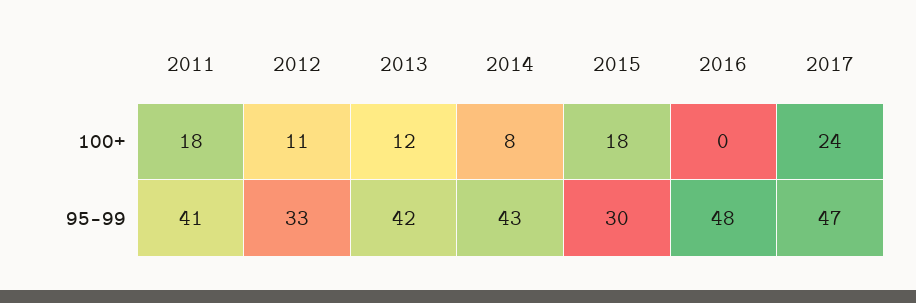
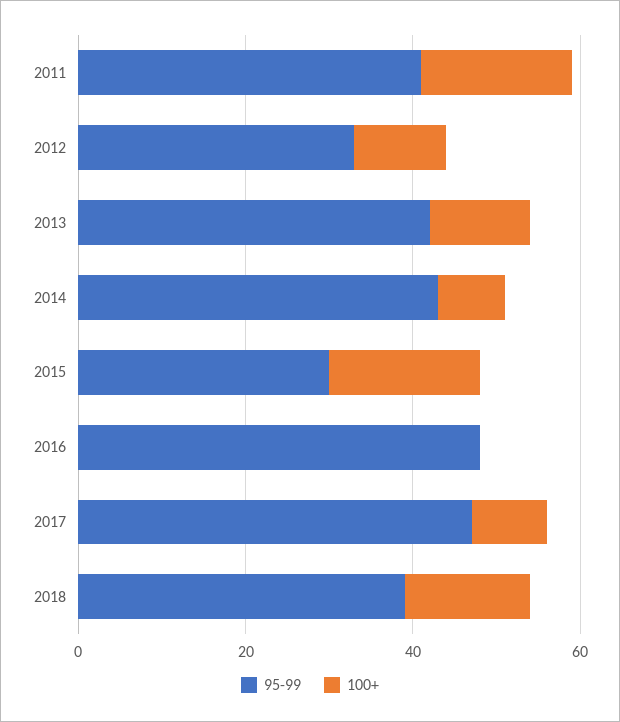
100+, 2017: 24 -> 10
95-99, 2018: none -> 40
100+, 2018: none -> 15

